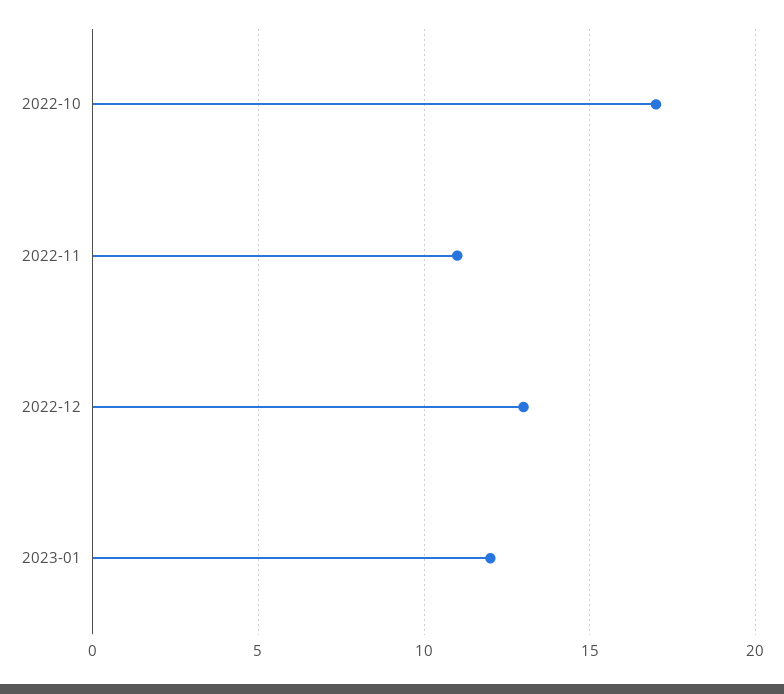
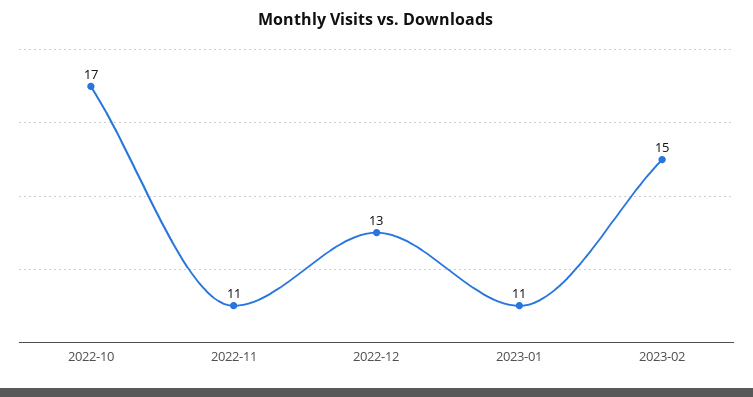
2023-01: 12 -> 11
2023-02: none -> 15

